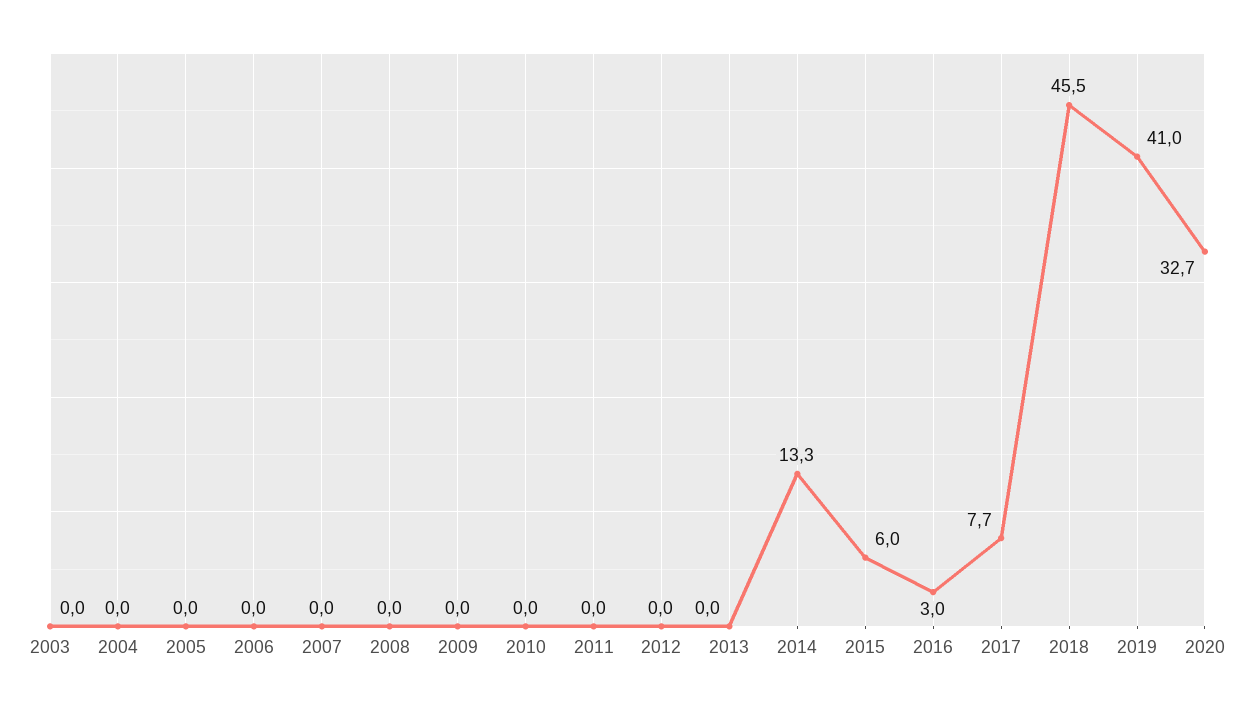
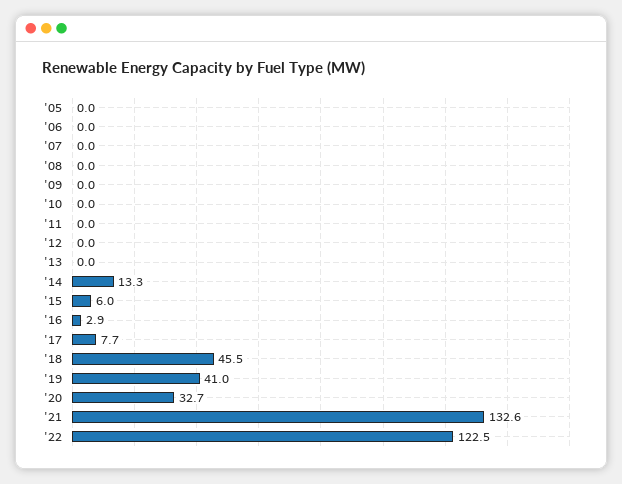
2003: 0 -> none
2004: 0 -> none
2016: 3 -> 2.9
'21: none -> 132.6
'22: none -> 122.5

